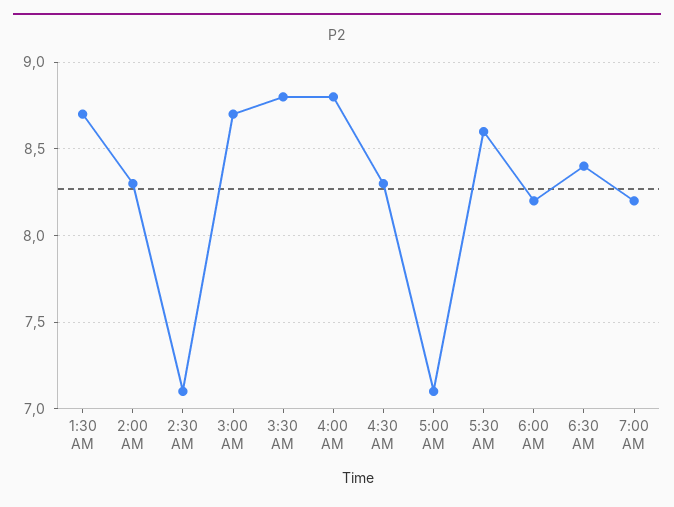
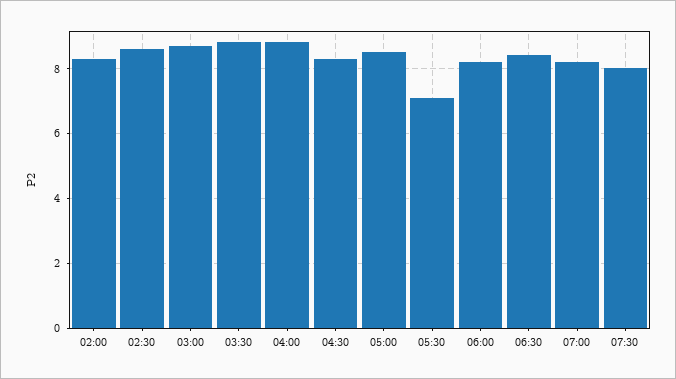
1:30 AM: 8.7 -> none
2:30 AM: 7.1 -> 8.5
5:00 AM: 7.1 -> 8.5
5:30 AM: 8.6 -> 7
07:30: none -> 8

